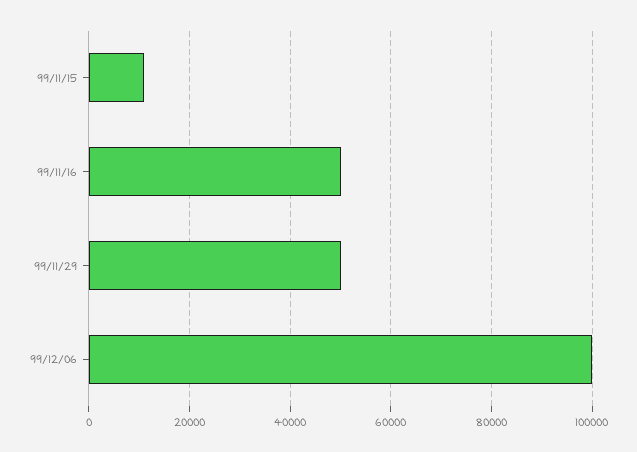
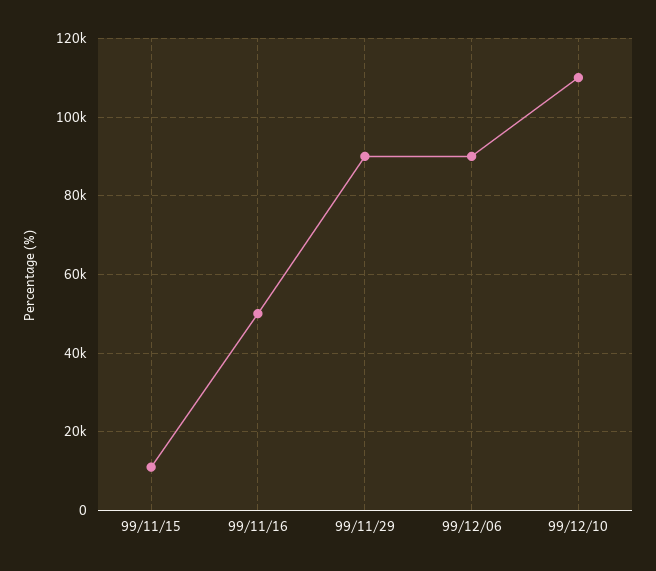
99/11/29: 50000 -> 90000
99/12/06: 100000 -> 90000
99/12/10: none -> 110000

